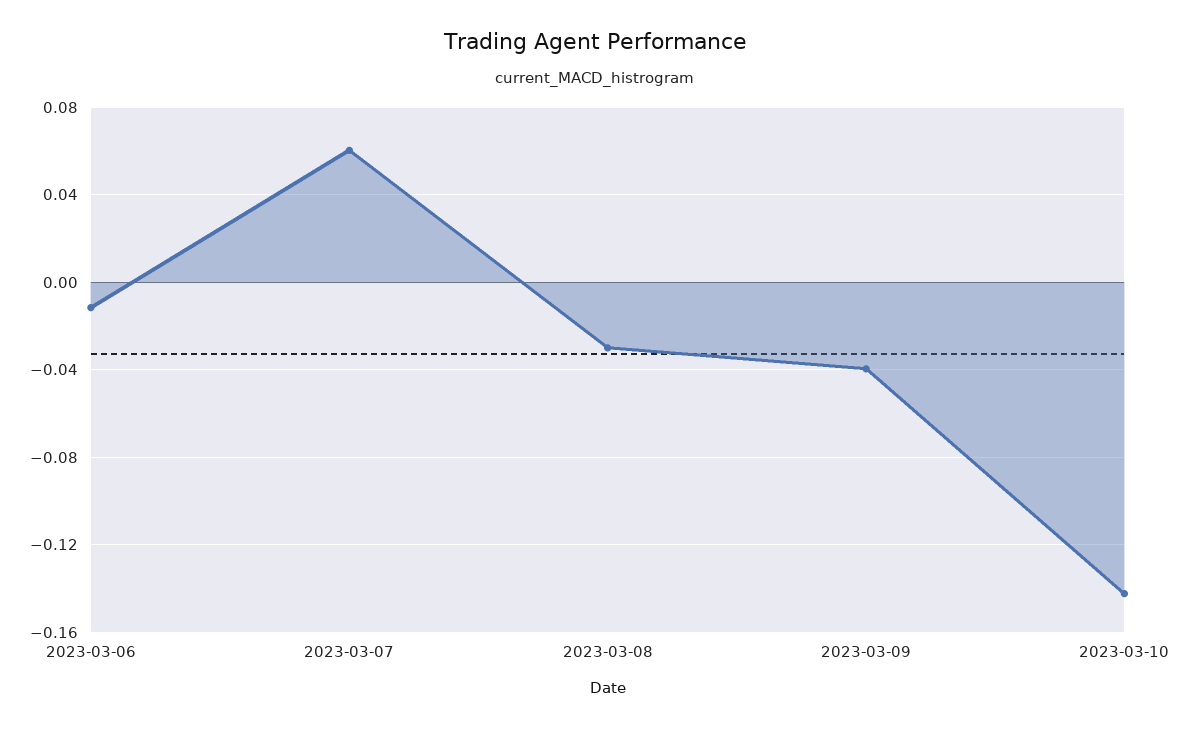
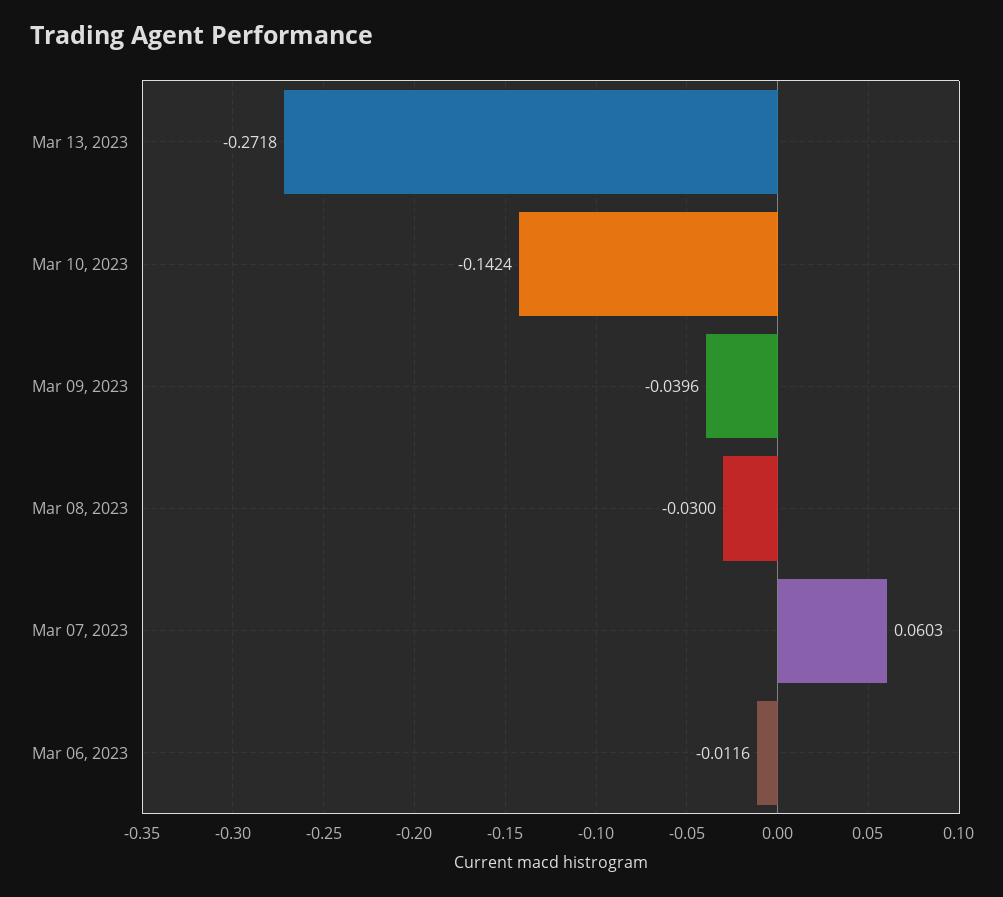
Mar 13, 2023: none -> -0.2718

